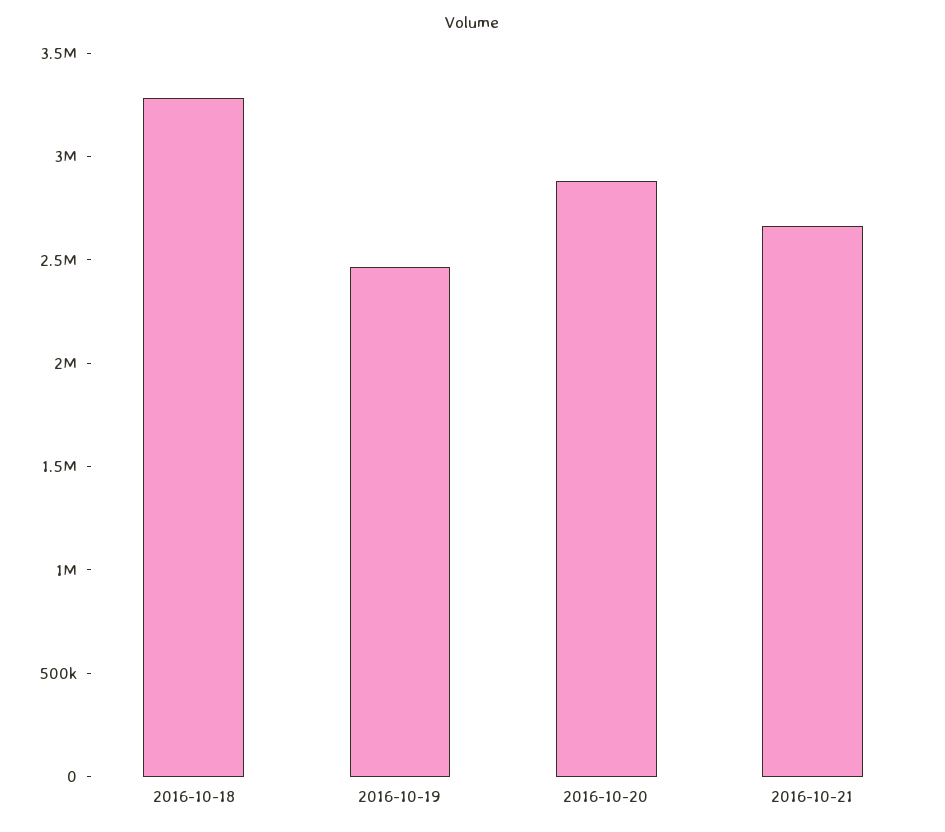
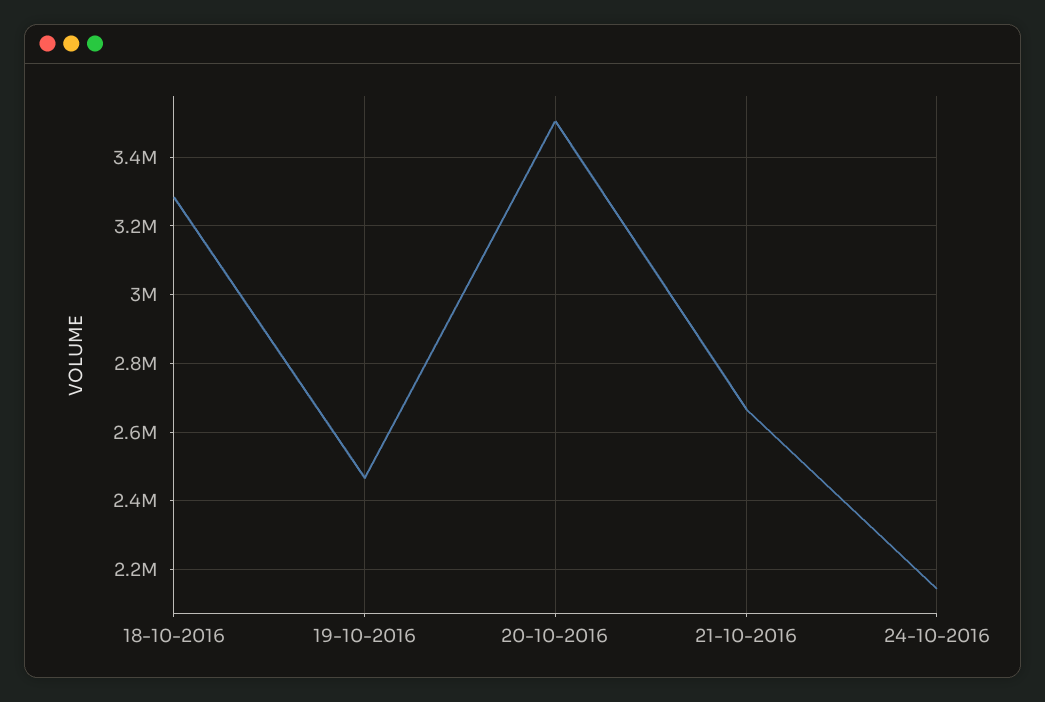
2016-10-20: 2900000 -> 3500000
24-10-2016: none -> 2140000

